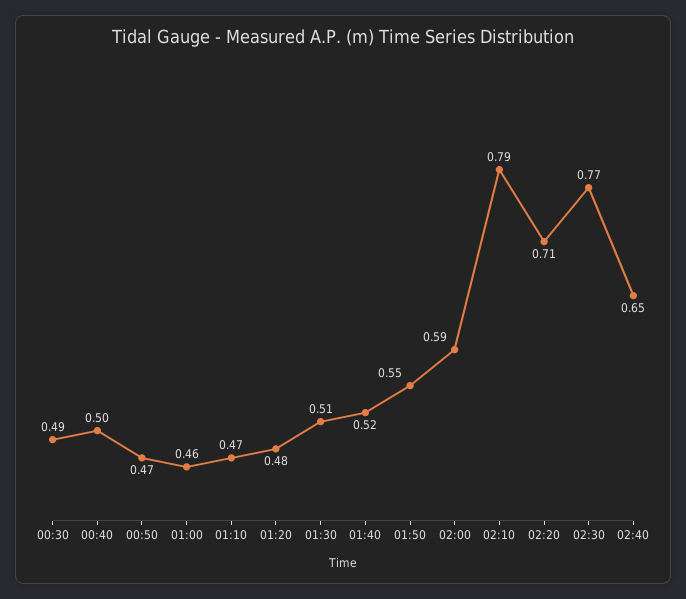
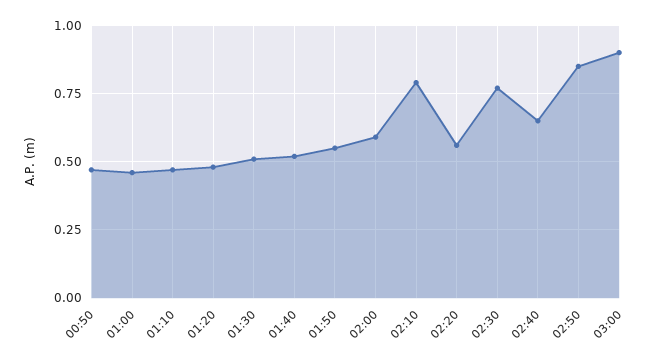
00:30: 0.49 -> none
00:40: 0.5 -> none
02:20: 0.71 -> 0.55
02:50: none -> 0.85
03:00: none -> 0.9

